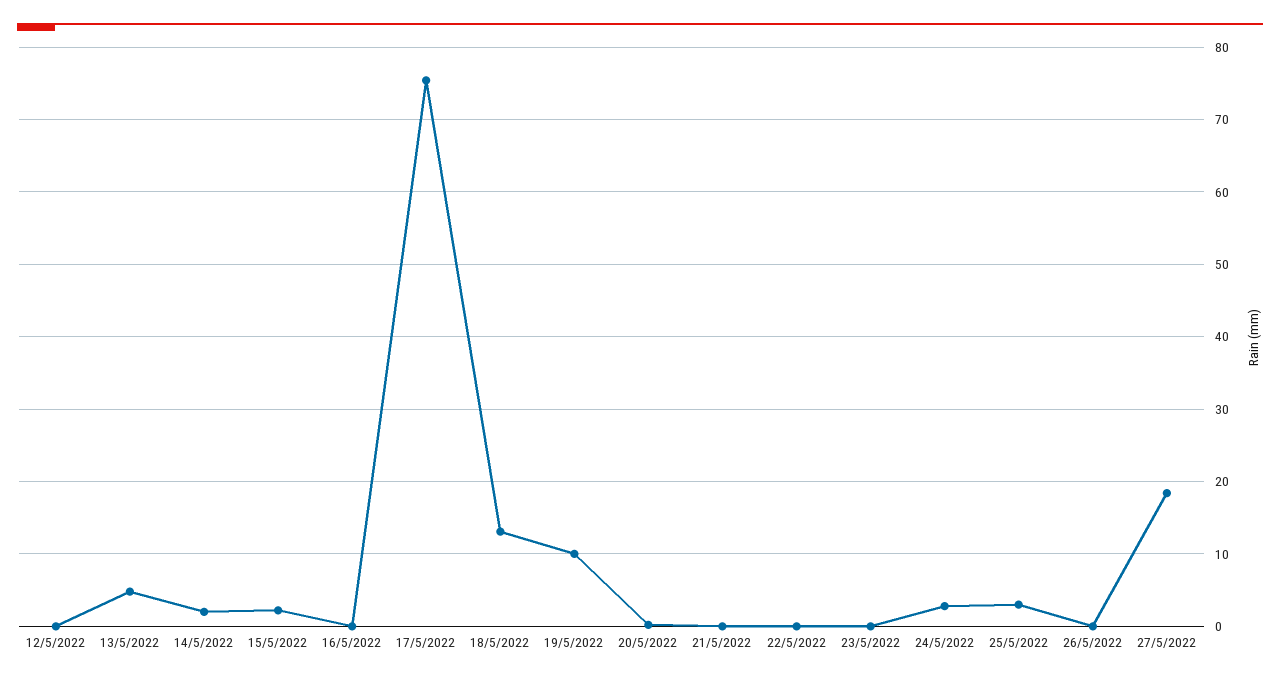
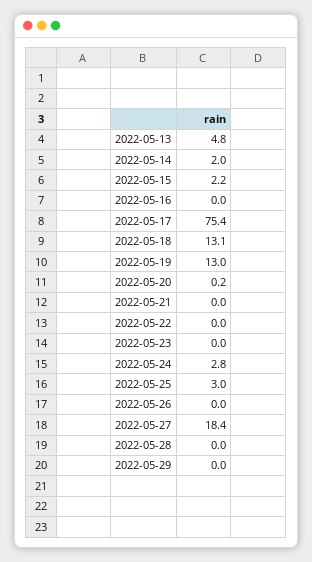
12/5/2022: 0 -> none
19/5/2022: 10 -> 13
2022-05-28: none -> 0
2022-05-29: none -> 0

